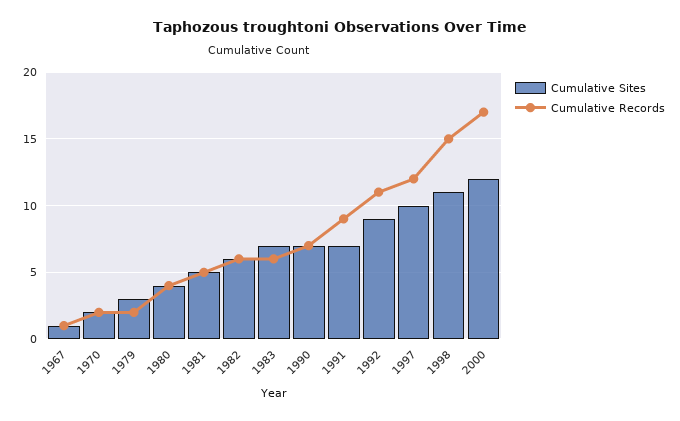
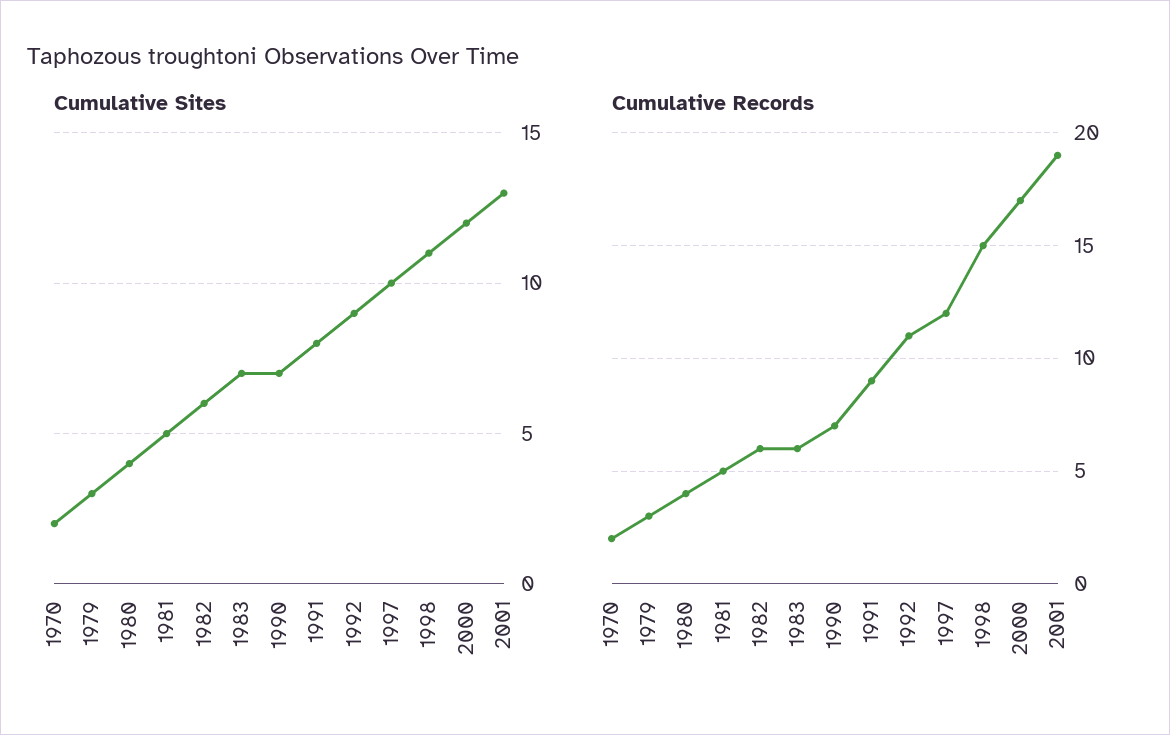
Cumulative Sites, 1967: 1 -> none
Cumulative Records, 1967: 1 -> none
Cumulative Records, 1979: 2 -> 3
Cumulative Sites, 1991: 7 -> 8
Cumulative Sites, 2001: none -> 13
Cumulative Records, 2001: none -> 19

